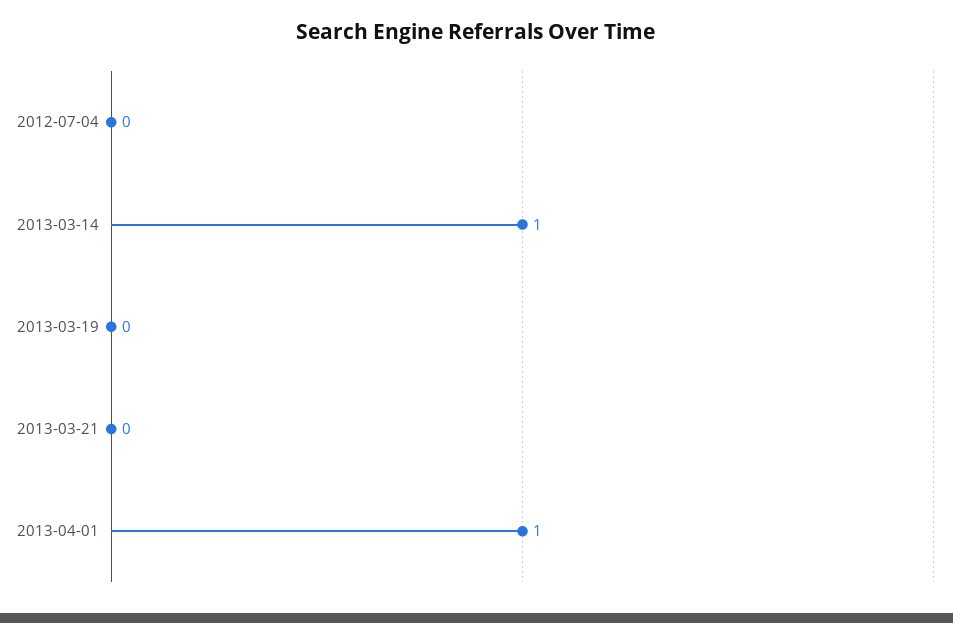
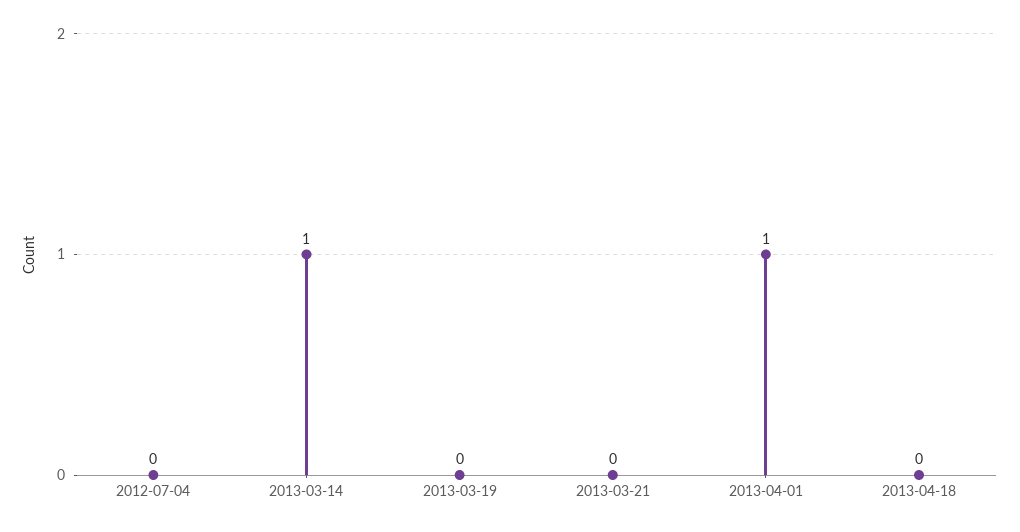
2013-04-18: none -> 0

